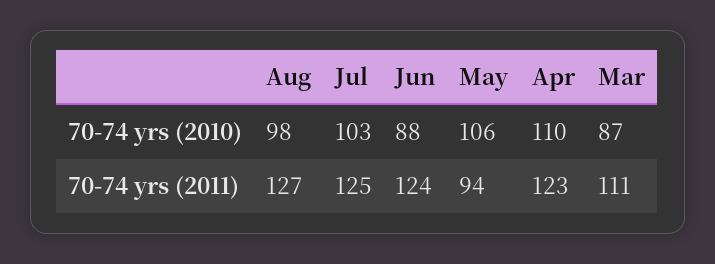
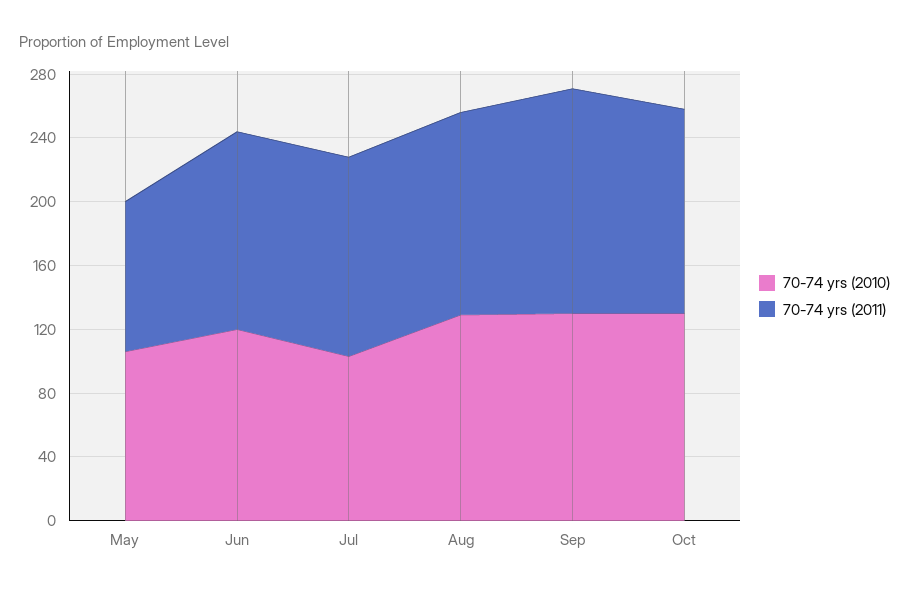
70-74 yrs (2010), Aug: 98 -> 130
70-74 yrs (2010), Jun: 88 -> 120
70-74 yrs (2010), Apr: 110 -> none
70-74 yrs (2010), Mar: 87 -> none
70-74 yrs (2011), Apr: 123 -> none
70-74 yrs (2011), Mar: 111 -> none
70-74 yrs (2010), Sep: none -> 130
70-74 yrs (2011), Sep: none -> 140
70-74 yrs (2010), Oct: none -> 130
70-74 yrs (2011), Oct: none -> 130

